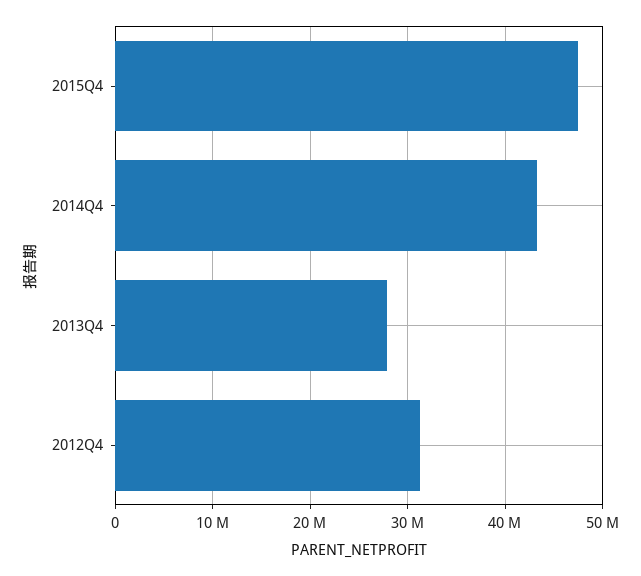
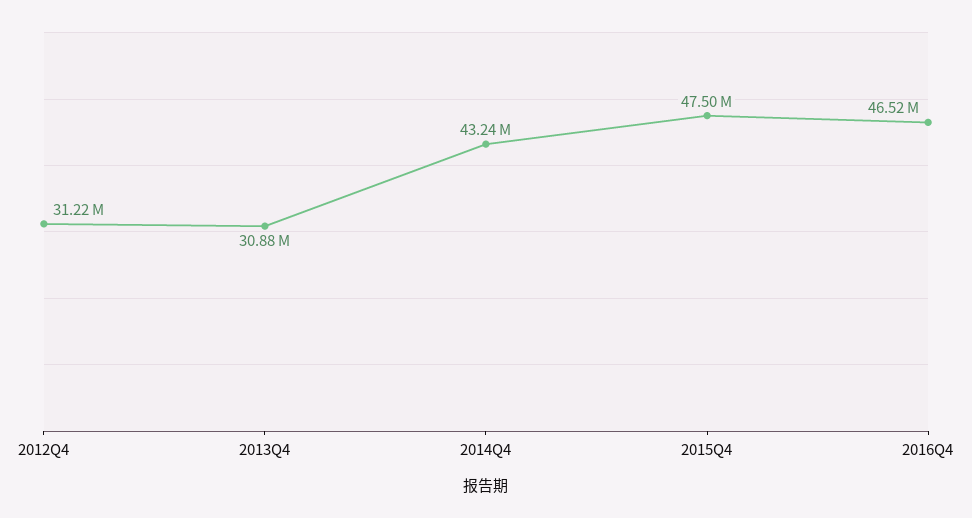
2013Q4: 28000000 -> 30880000
2016Q4: none -> 46520000

